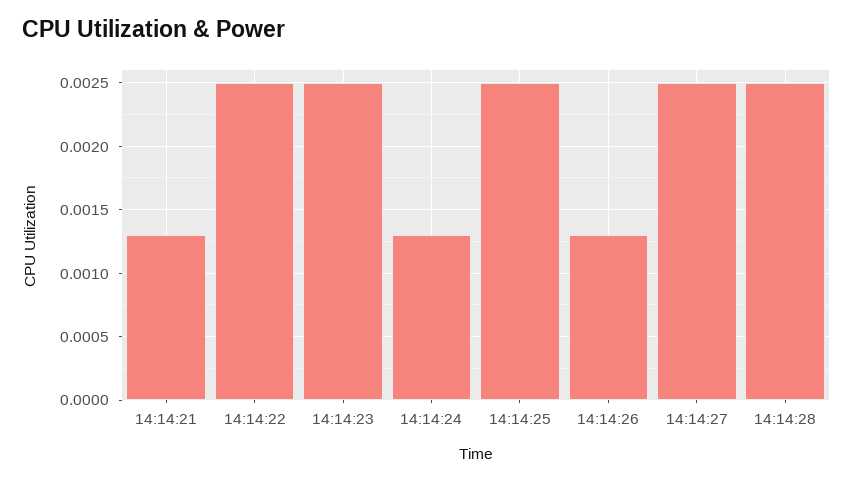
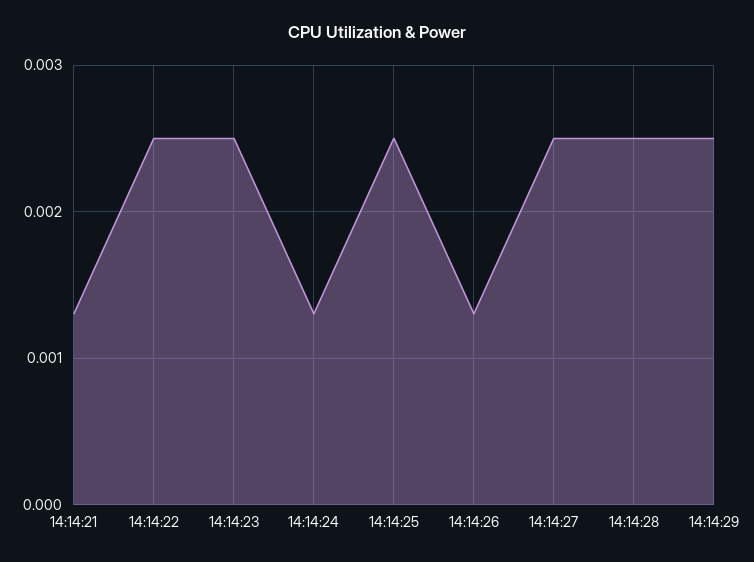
14:14:29: none -> 0.0025

